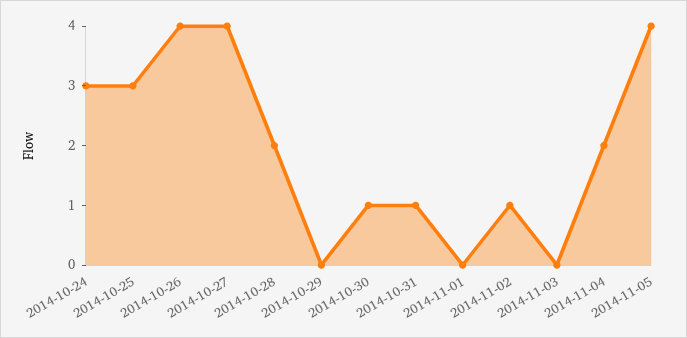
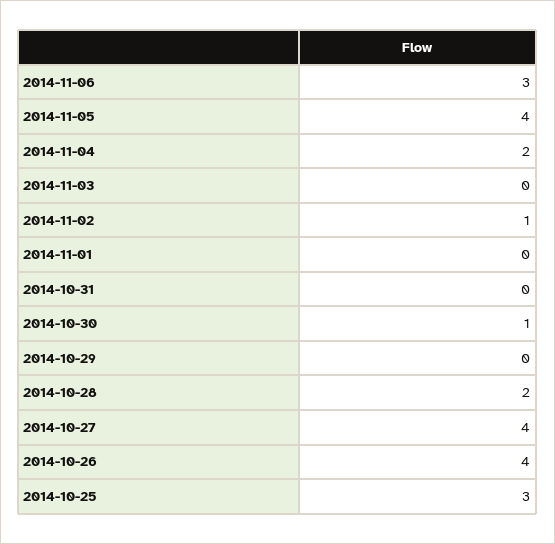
2014-10-24: 3 -> none
2014-10-31: 1 -> 0
2014-11-06: none -> 3

